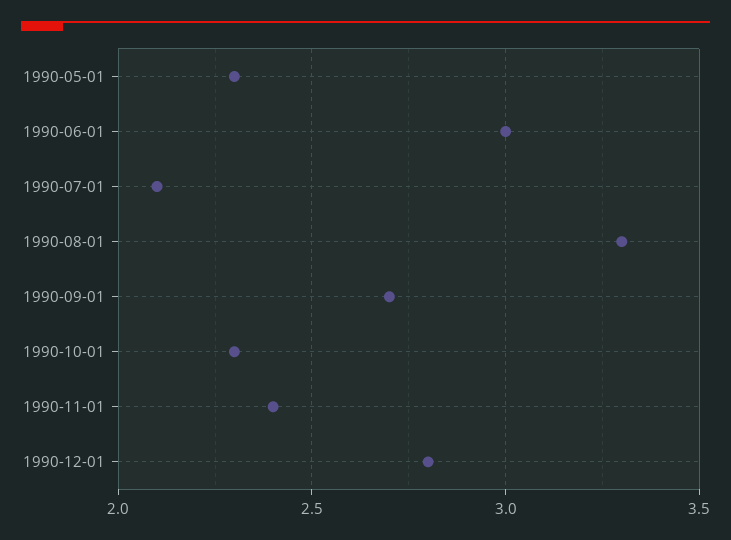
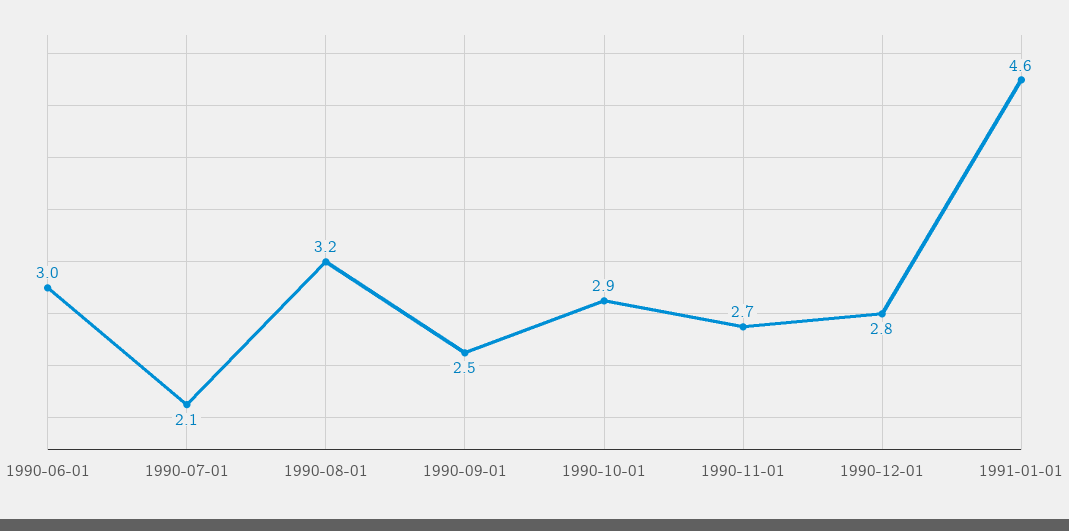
1990-05-01: 2.3 -> none
1990-08-01: 3.3 -> 3.2
1990-09-01: 2.7 -> 2.5
1990-10-01: 2.3 -> 2.9
1990-11-01: 2.4 -> 2.7
1991-01-01: none -> 4.6

